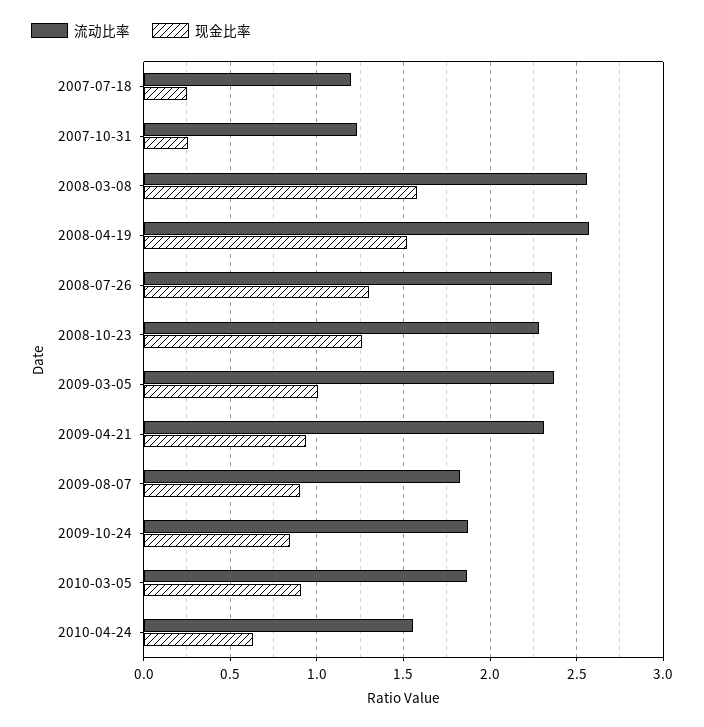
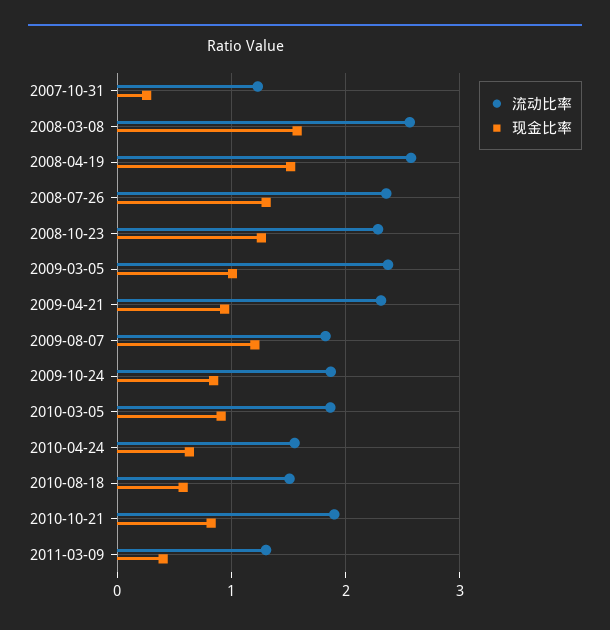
流动比率, 2007-07-18: 1.2 -> none
现金比率, 2007-07-18: 0.25 -> none
现金比率, 2009-08-07: 0.9 -> 1.2
流动比率, 2010-08-18: none -> 1.5
现金比率, 2010-08-18: none -> 0.6
流动比率, 2010-10-21: none -> 1.9
现金比率, 2010-10-21: none -> 0.8
流动比率, 2011-03-09: none -> 1.3
现金比率, 2011-03-09: none -> 0.4

